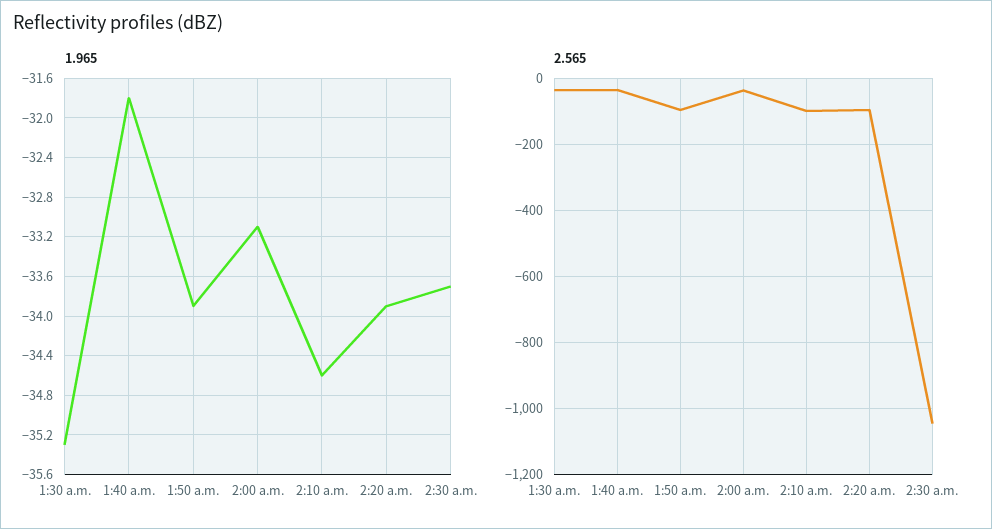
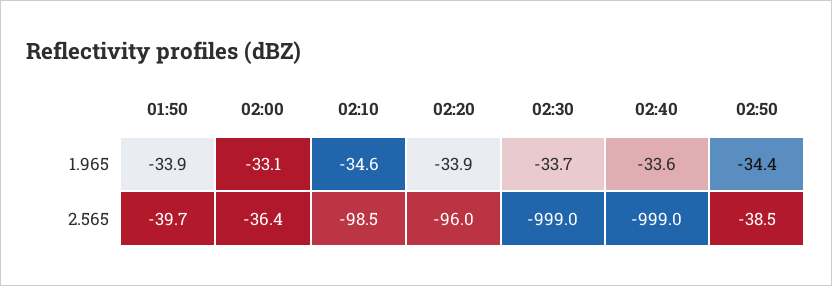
1.965, 1:30 a.m.: -35.3 -> none
1.965, 1:40 a.m.: -31.8 -> none
2.565, 1:30 a.m.: -40 -> none
2.565, 1:40 a.m.: -40 -> none
2.565, 1:50 a.m.: -100 -> -39.7
2.565, 2:30 a.m.: -1040 -> -999
1.965, 02:40: none -> -33.6
1.965, 02:50: none -> -34.4
2.565, 02:40: none -> -999
2.565, 02:50: none -> -38.5

